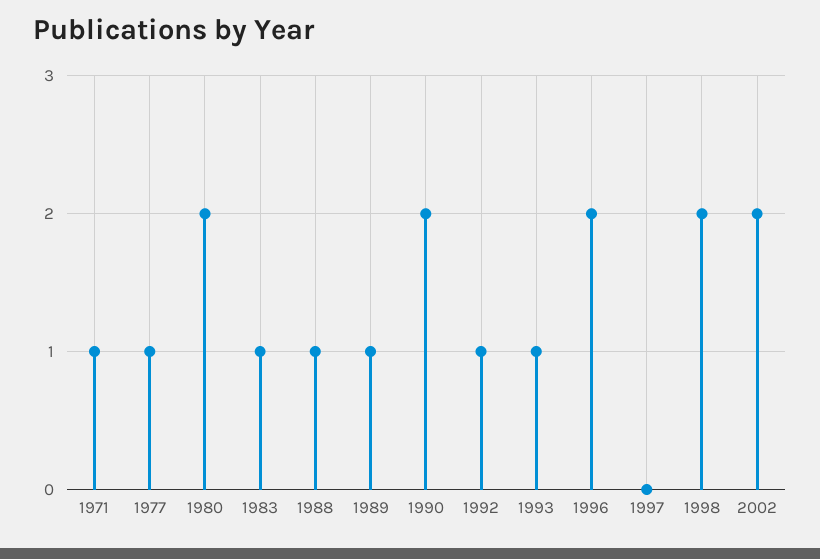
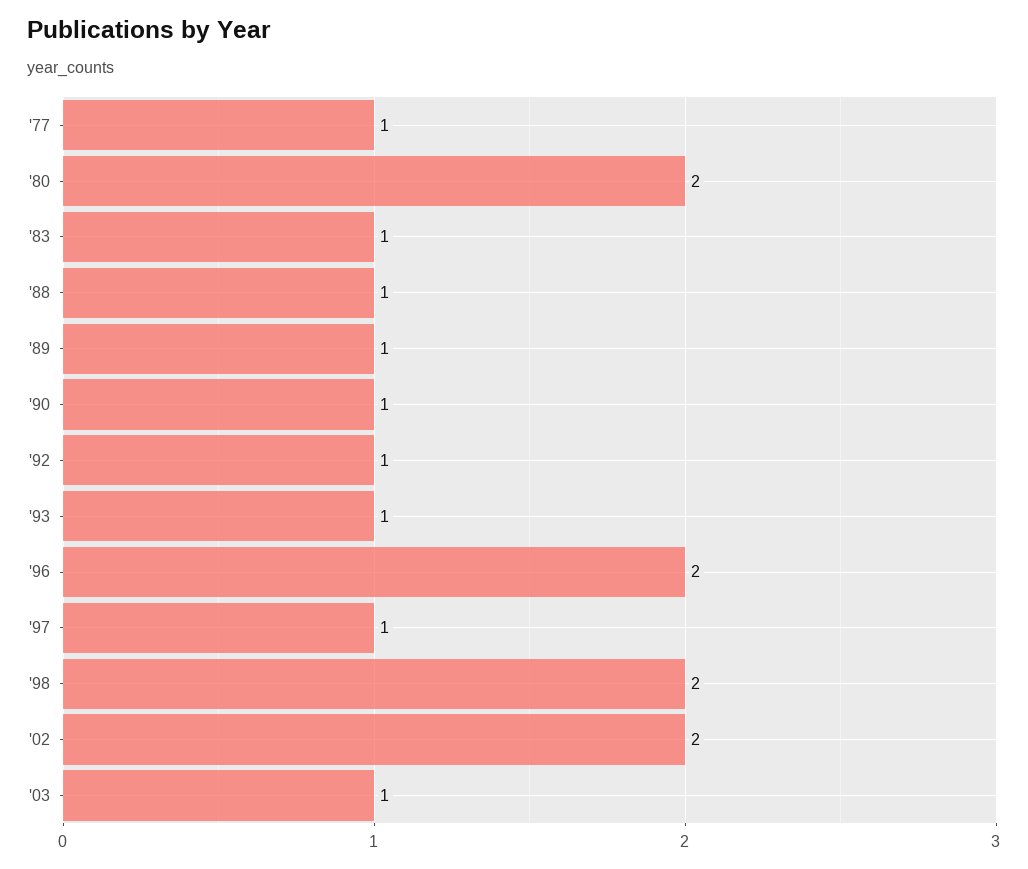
1971: 1 -> none
1990: 2 -> 1
1997: 0 -> 1
'03: none -> 1

